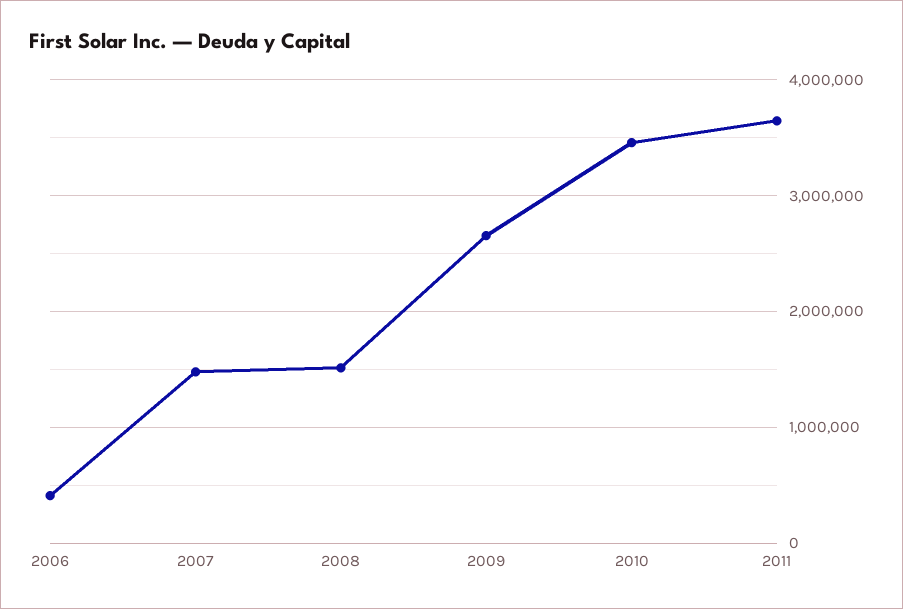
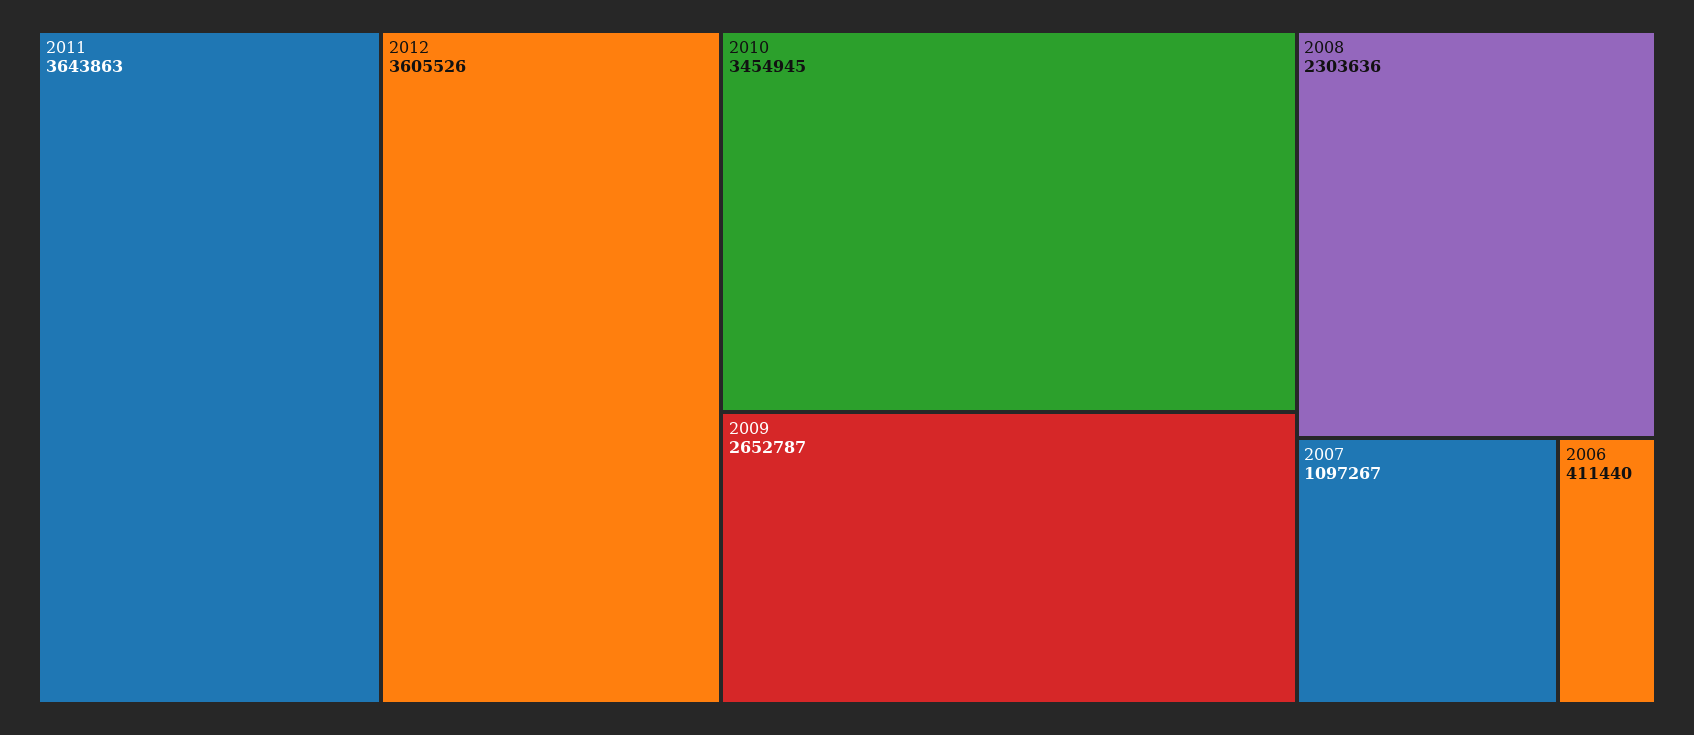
2007: 1500000 -> 1097267
2008: 1500000 -> 2303636
2012: none -> 3605526

